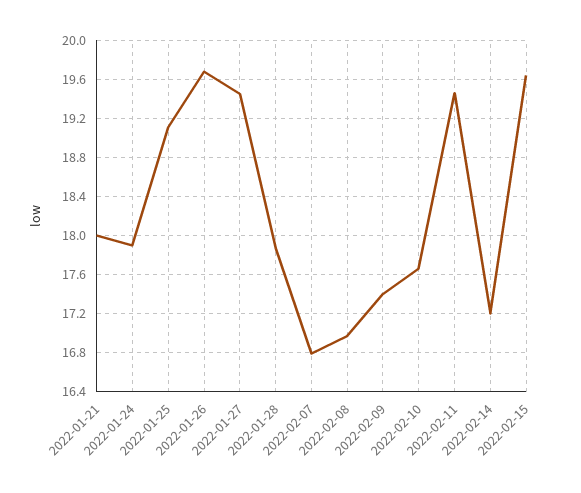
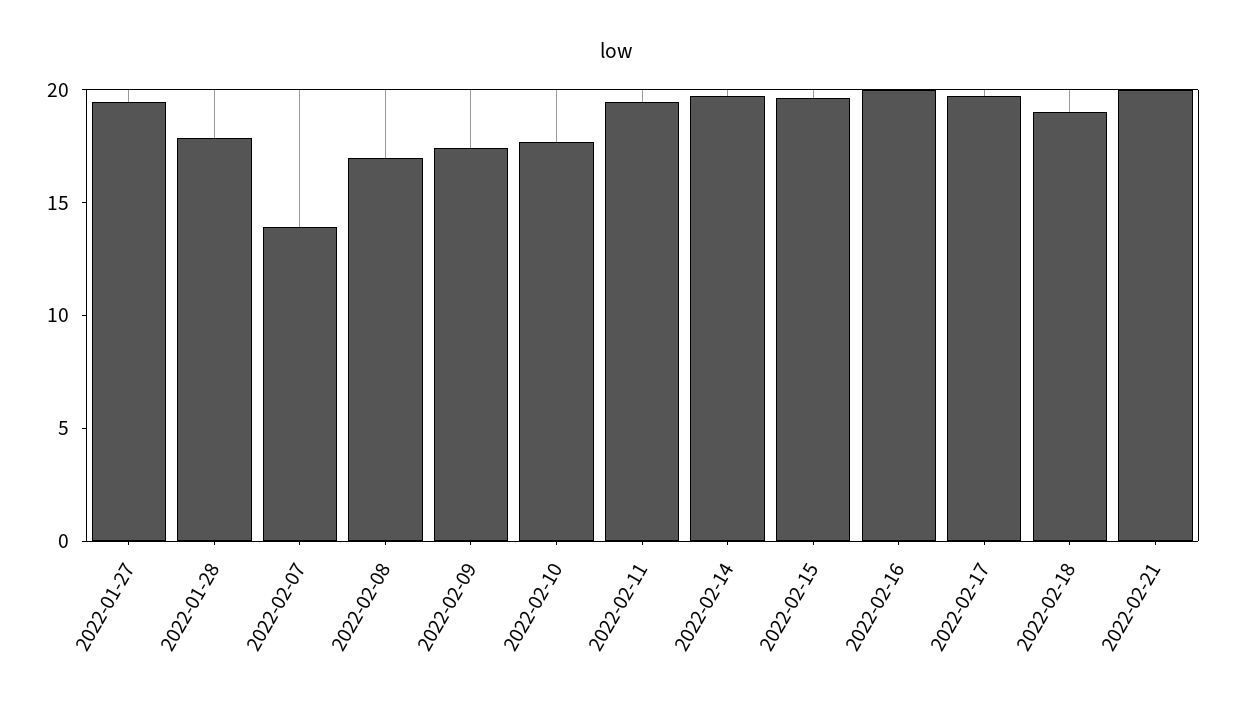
2022-01-21: 18 -> none
2022-01-24: 17.9 -> none
2022-01-25: 19.1 -> none
2022-01-26: 19.7 -> none
2022-02-07: 16.8 -> 14
2022-02-14: 17.2 -> 20
2022-02-16: none -> 20
2022-02-17: none -> 20
2022-02-18: none -> 19
2022-02-21: none -> 20

